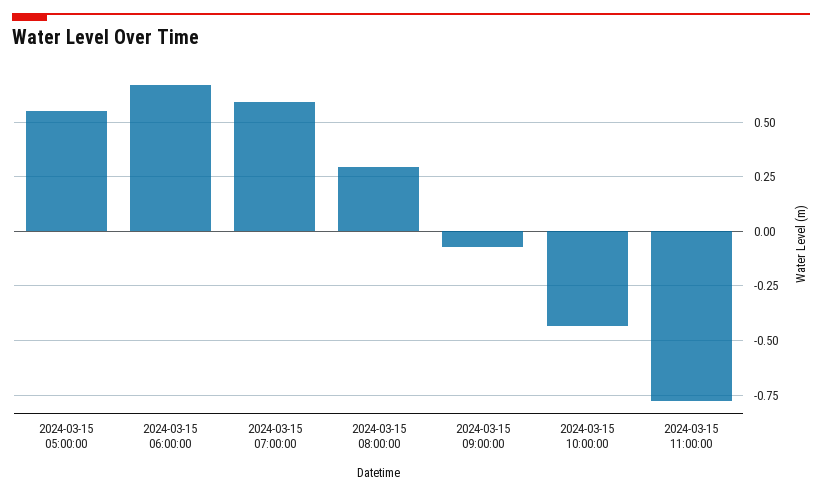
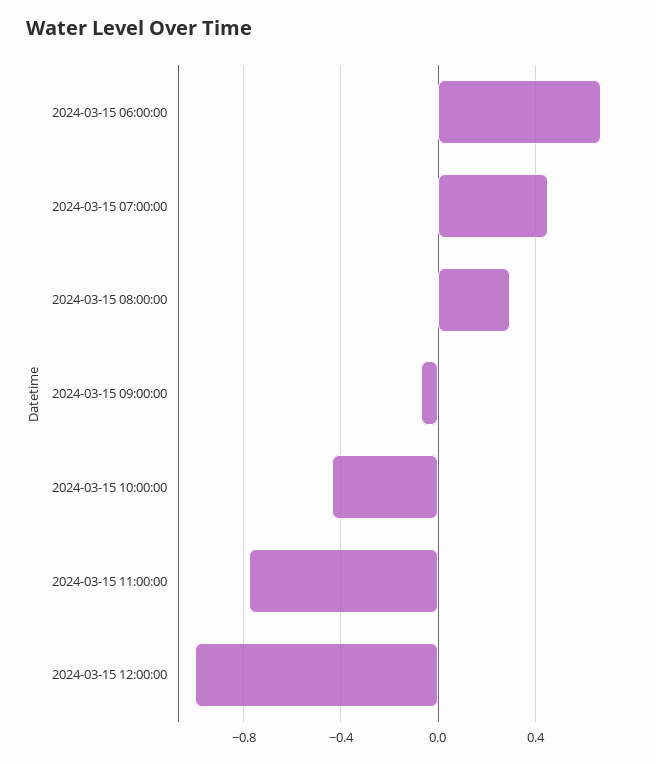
2024-03-15 05:00:00: 0.55 -> none
2024-03-15 07:00:00: 0.6 -> 0.45
2024-03-15 12:00:00: none -> -1

